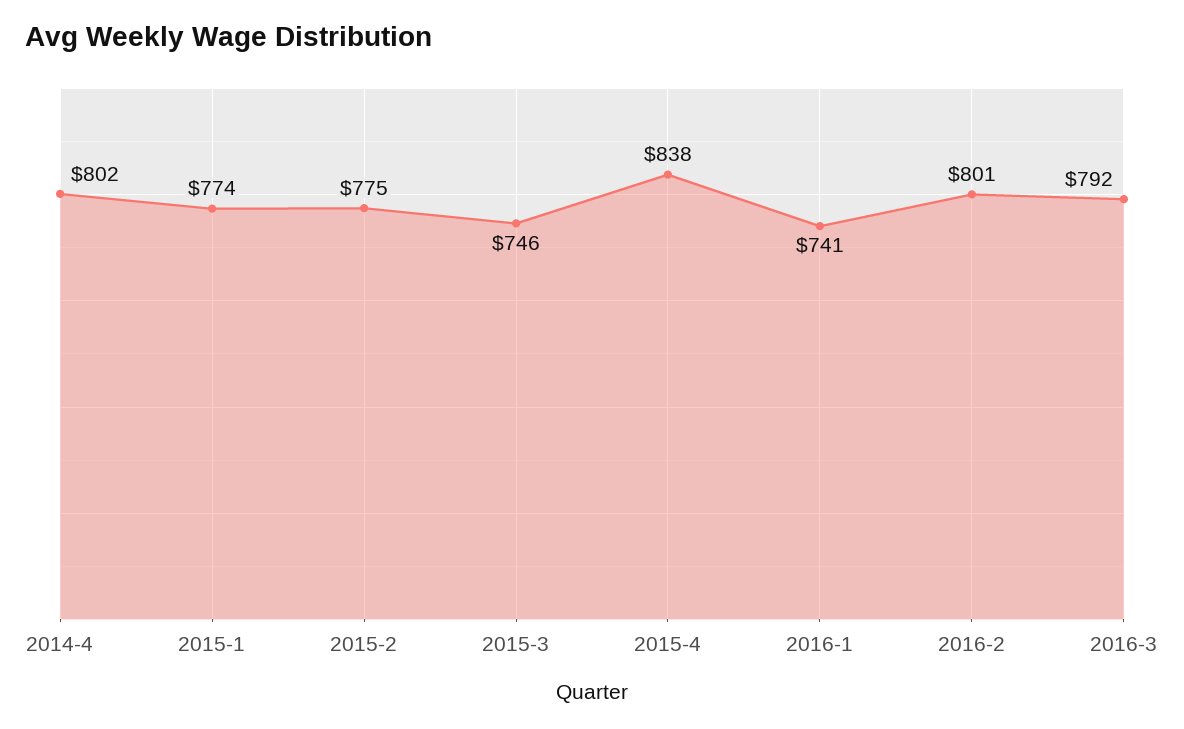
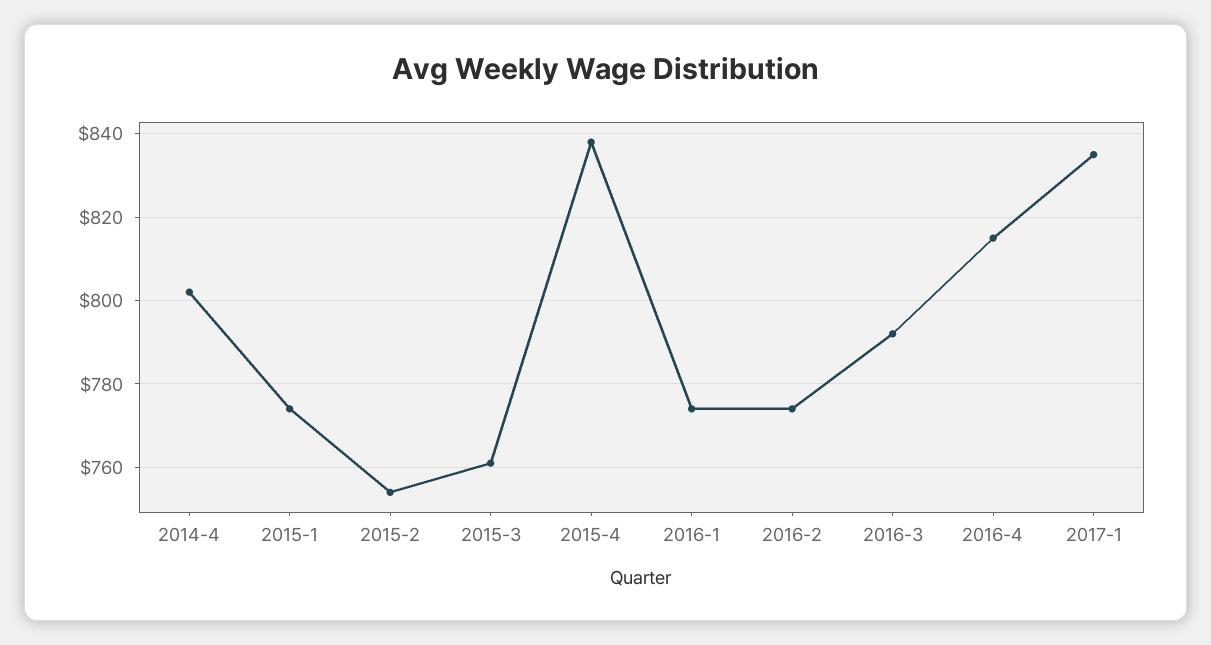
2015-2: 775 -> 755
2015-3: 746 -> 760
2016-1: 741 -> 775
2016-2: 801 -> 775
2016-4: none -> 815
2017-1: none -> 835

